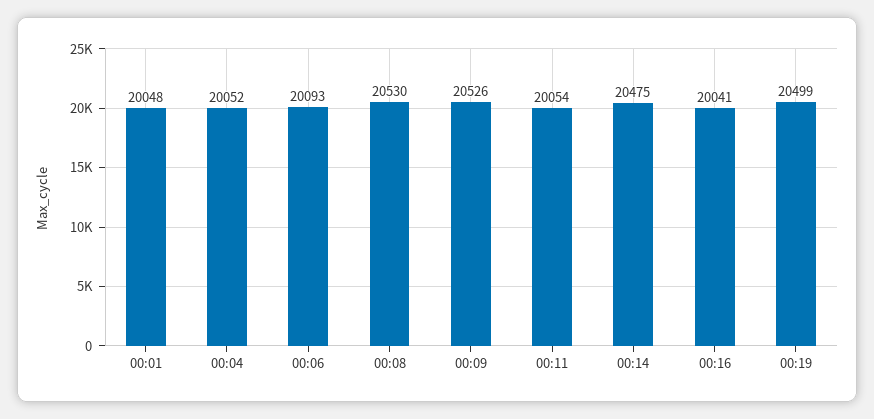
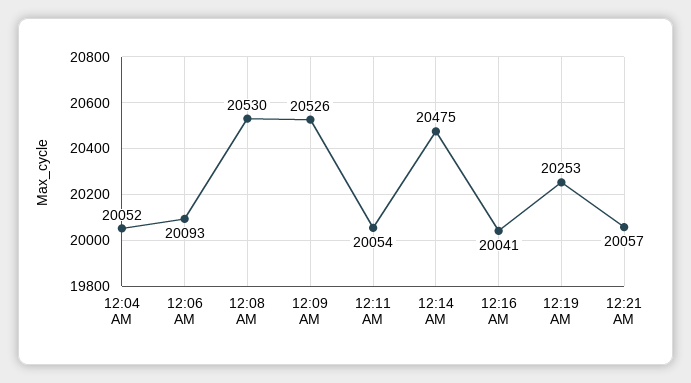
00:01: 20048 -> none
00:19: 20499 -> 20253
12:21 AM: none -> 20057

